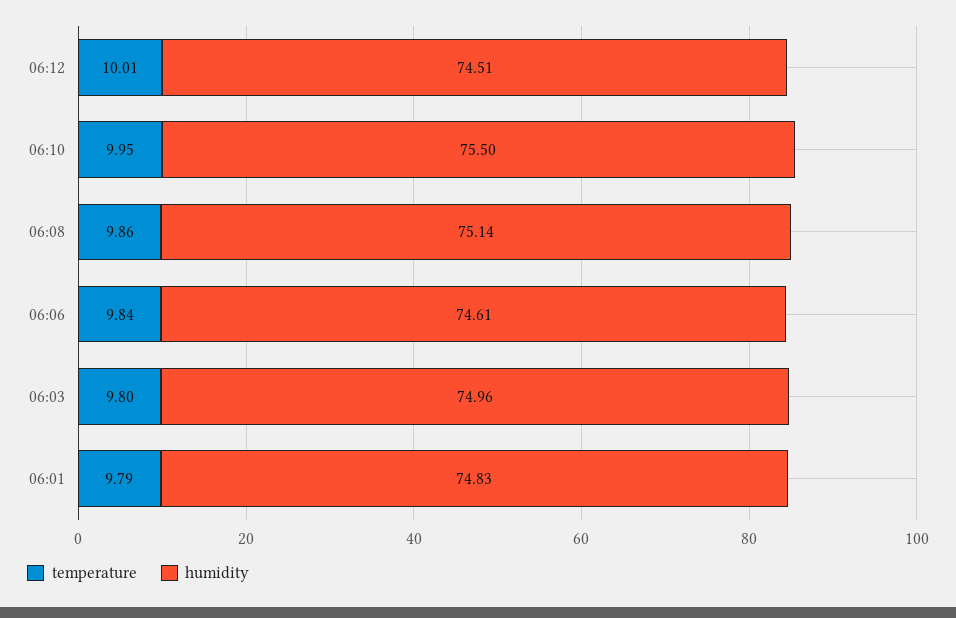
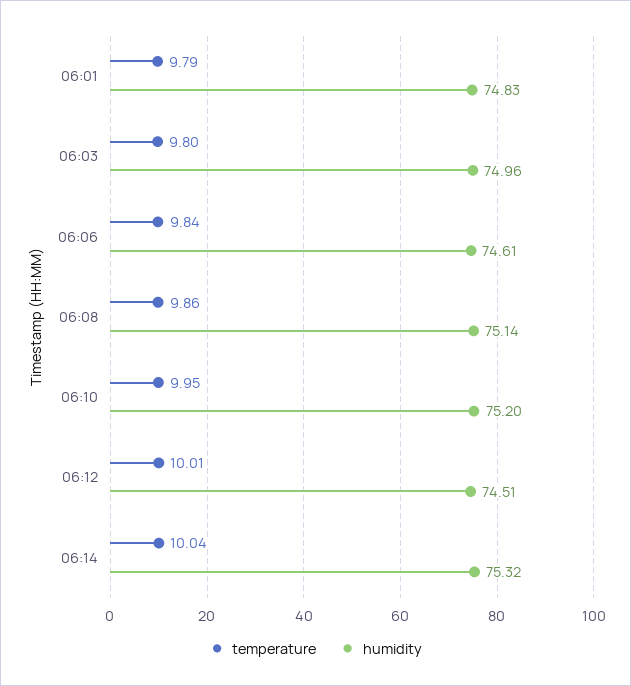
humidity, 06:10: 75.5 -> 75.2
temperature, 06:14: none -> 10.04
humidity, 06:14: none -> 75.32

